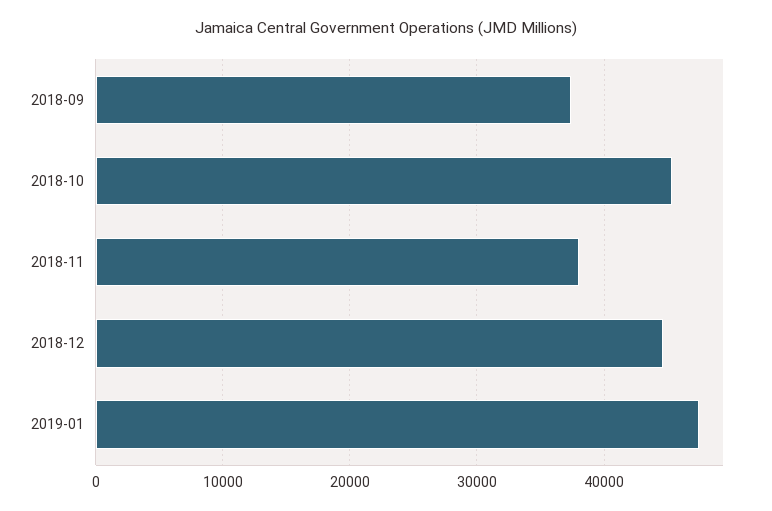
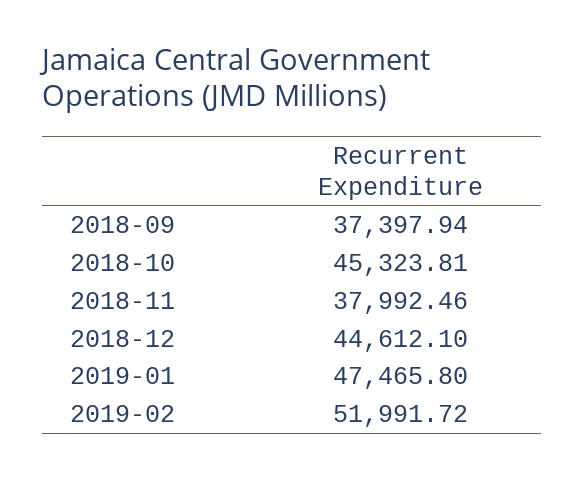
2019-02: none -> 51991.72

